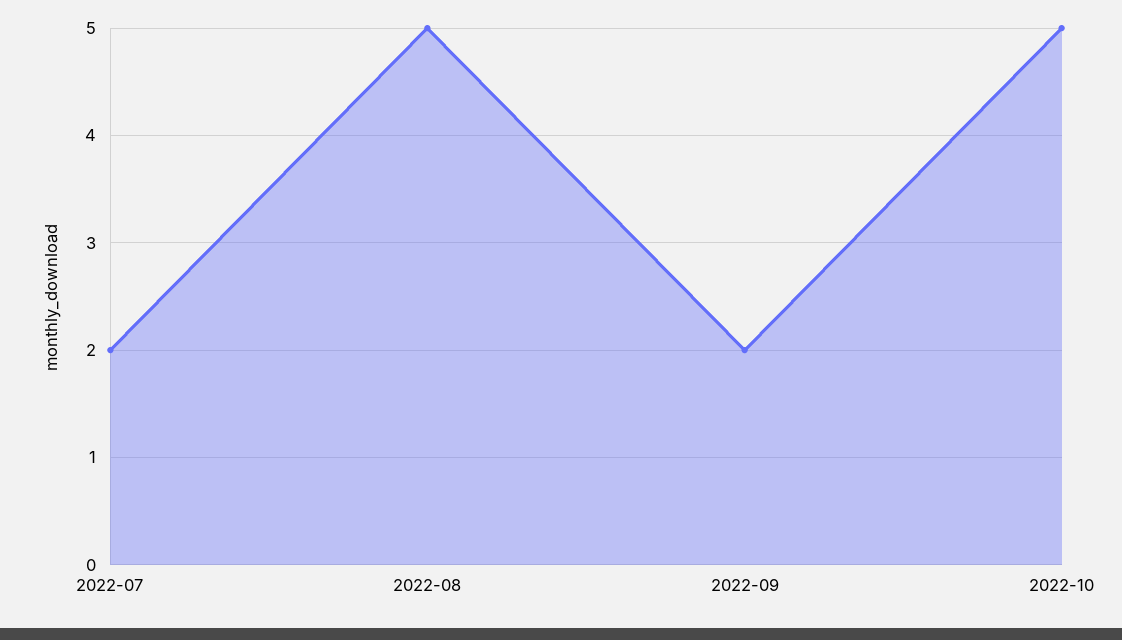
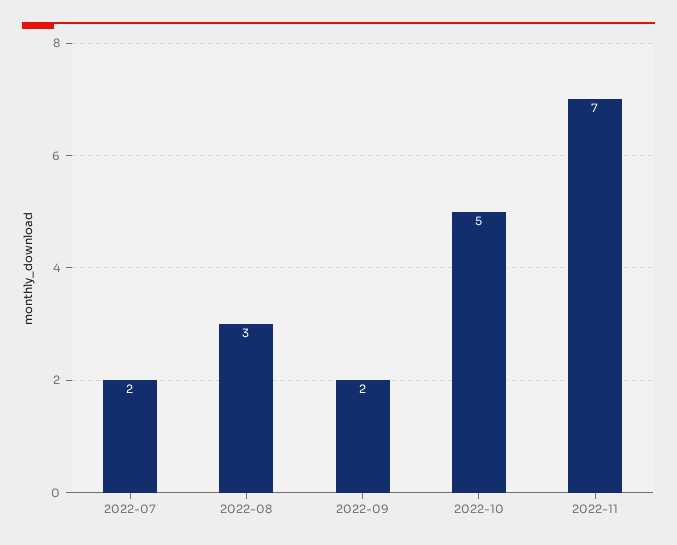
2022-08: 5 -> 3
2022-11: none -> 7

